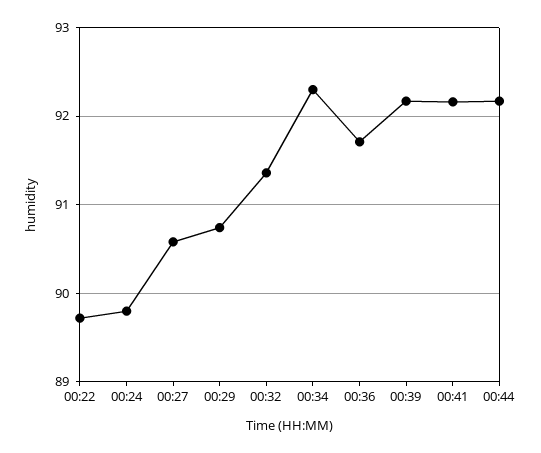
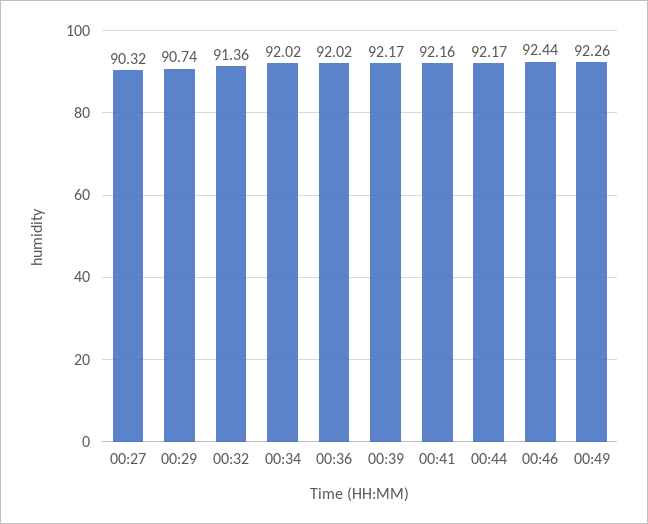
00:22: 89.7 -> none
00:24: 89.8 -> none
00:27: 90.6 -> 90.32
00:34: 92.3 -> 92.02
00:36: 91.7 -> 92.02
00:46: none -> 92.44
00:49: none -> 92.26

